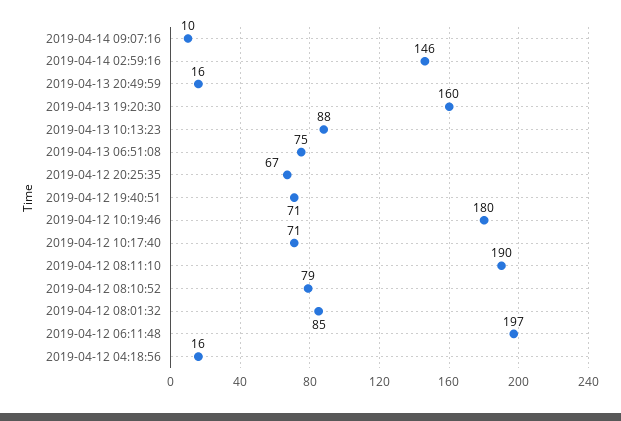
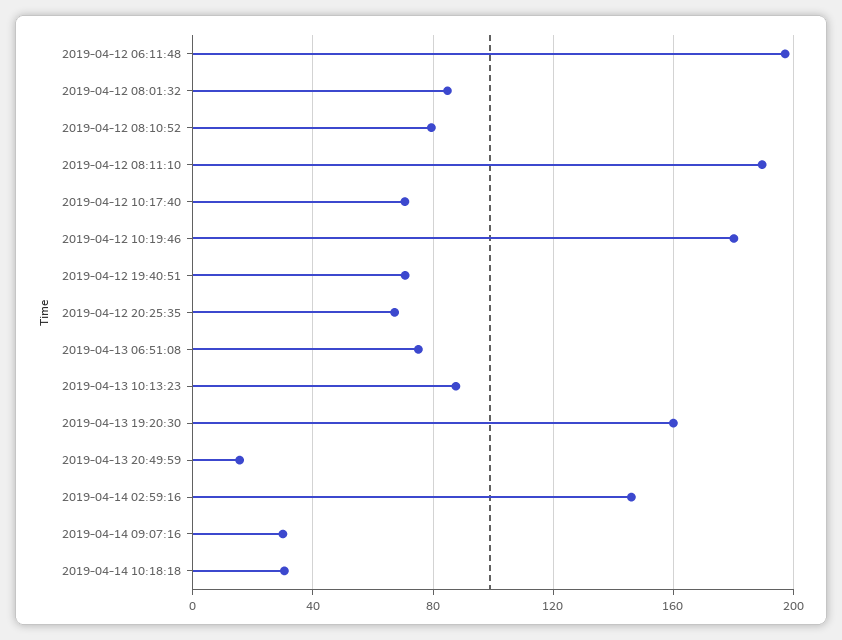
2019-04-14 09:07:16: 10 -> 30
2019-04-12 04:18:56: 16 -> none
2019-04-14 10:18:18: none -> 30

